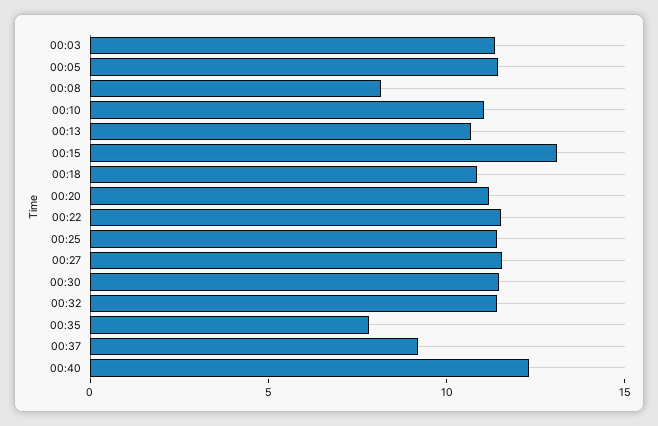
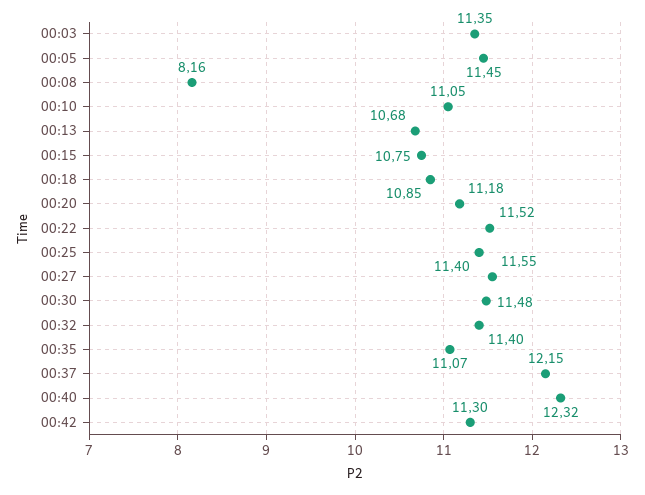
00:15: 13 -> 10.75
00:35: 8 -> 11.07
00:37: 9 -> 12.15
00:42: none -> 11.3

